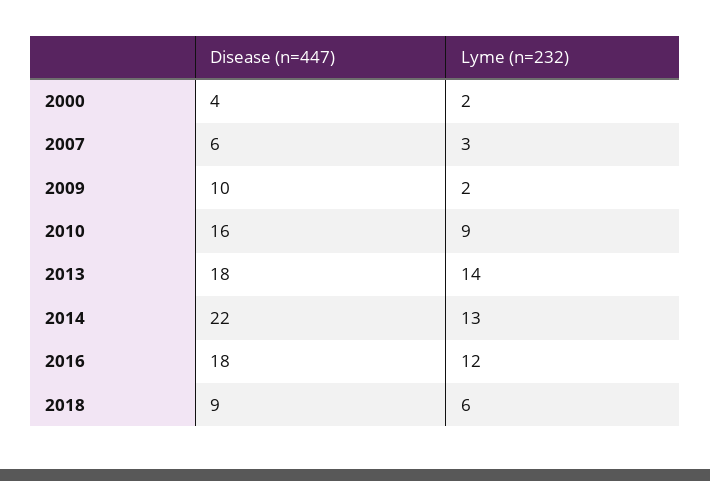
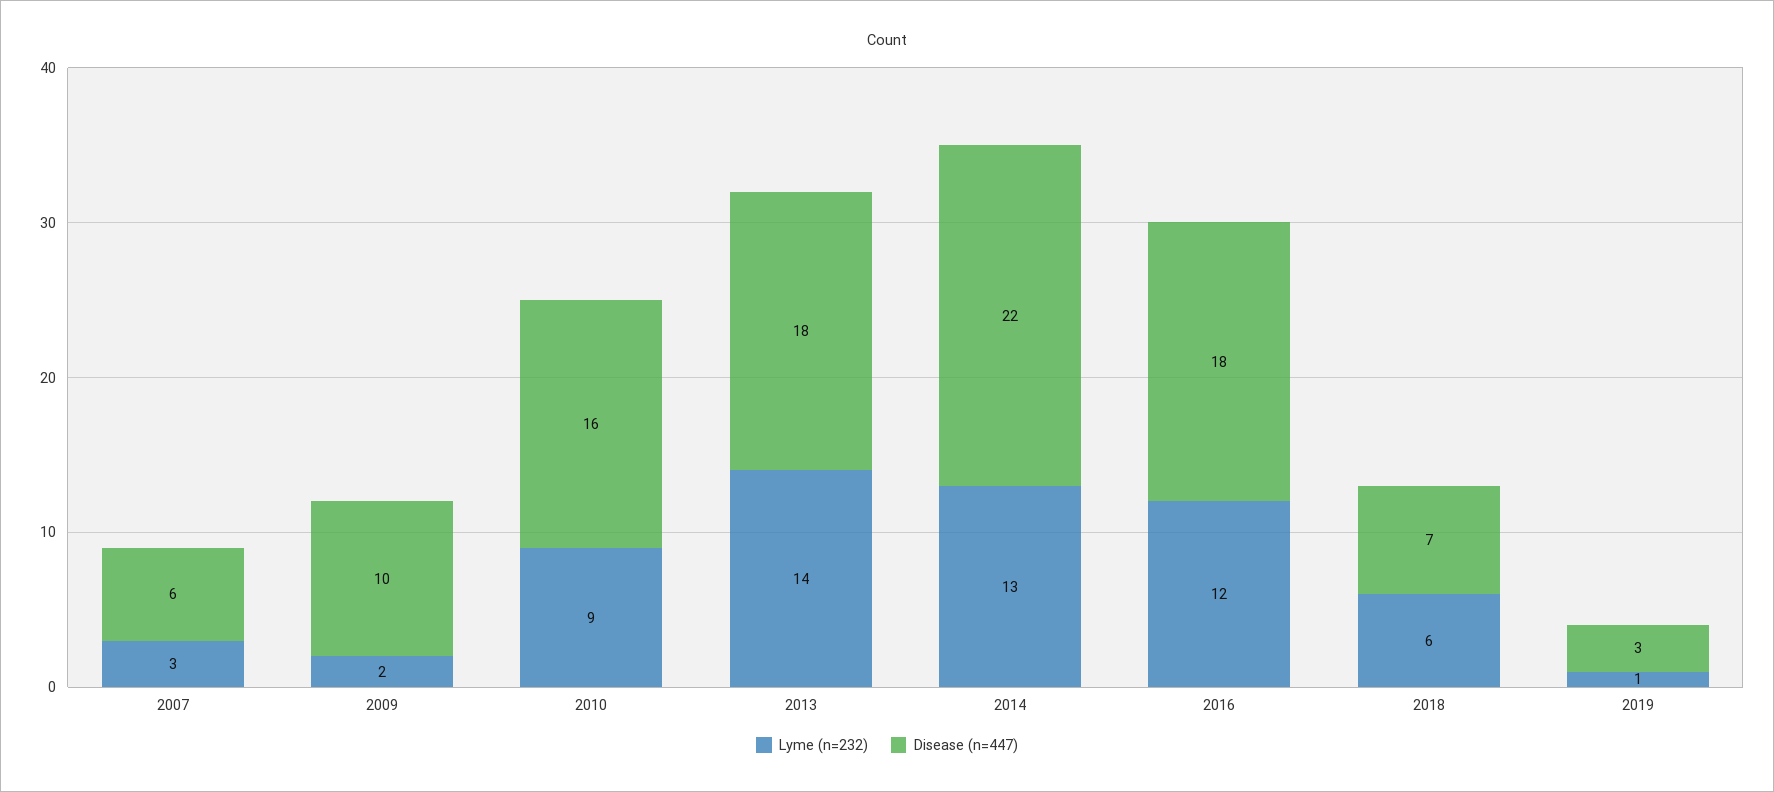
Disease (n=447), 2000: 4 -> none
Lyme (n=232), 2000: 2 -> none
Disease (n=447), 2018: 9 -> 7
Lyme (n=232), 2019: none -> 1
Disease (n=447), 2019: none -> 3

